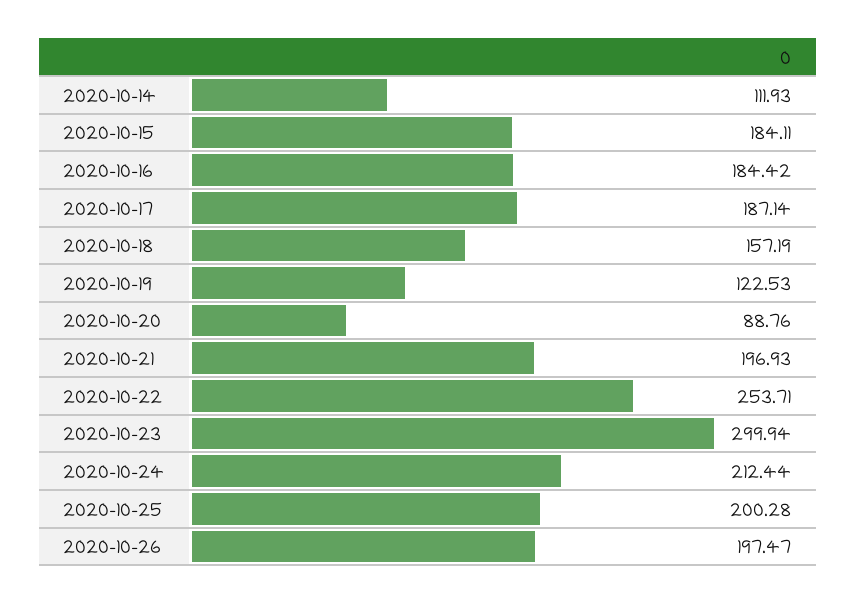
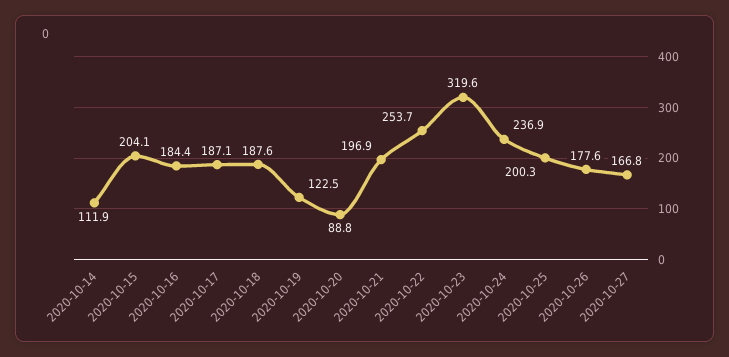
2020-10-15: 184.11 -> 204.1
2020-10-18: 157.19 -> 187.6
2020-10-23: 299.94 -> 319.6
2020-10-24: 212.44 -> 236.9
2020-10-26: 197.47 -> 177.6
2020-10-27: none -> 166.8

